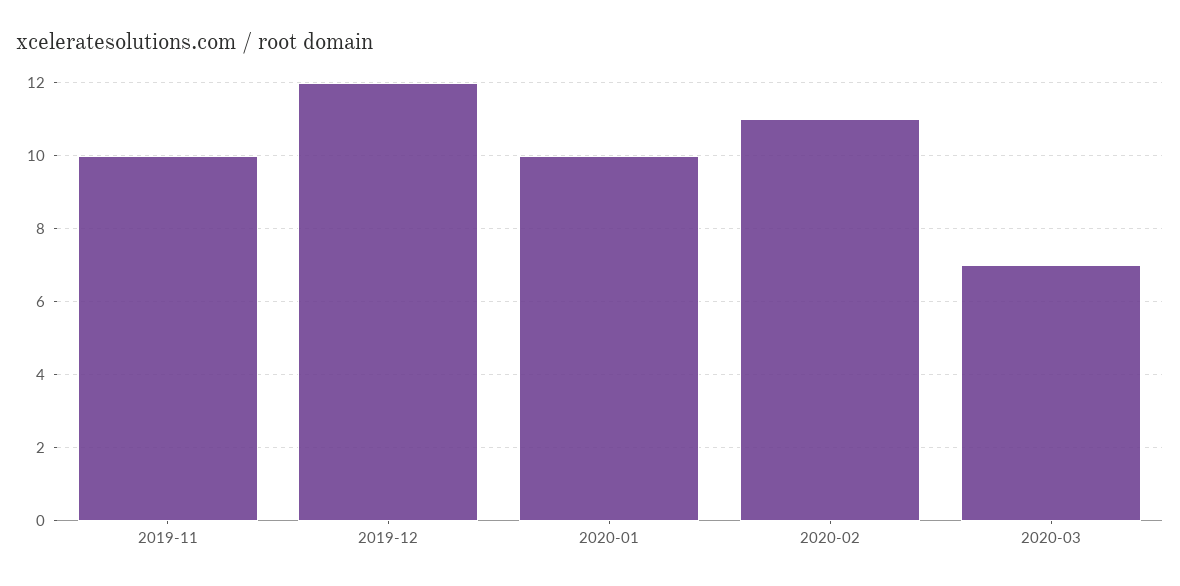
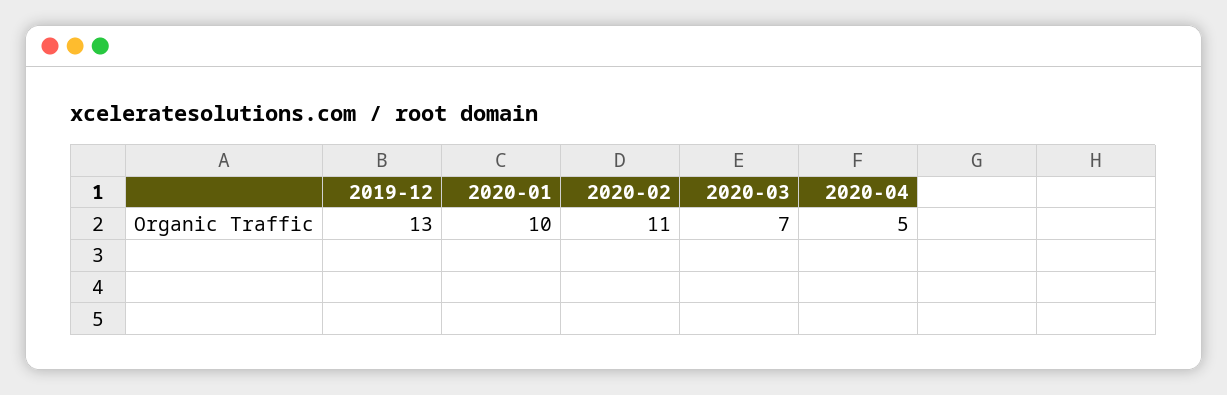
2019-11: 10 -> none
2019-12: 12 -> 13
2020-04: none -> 5

